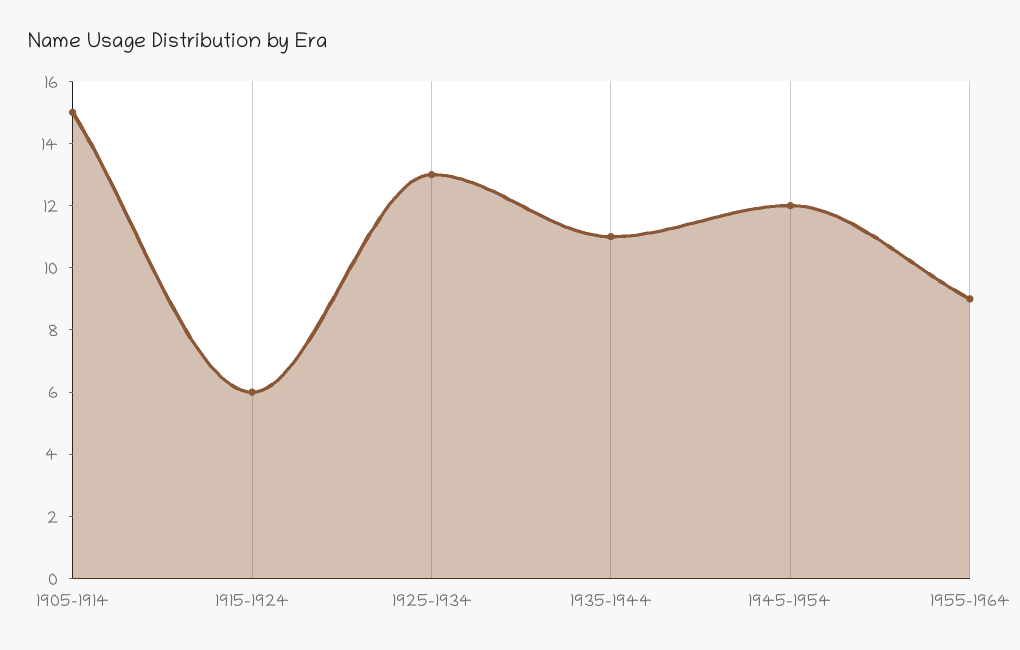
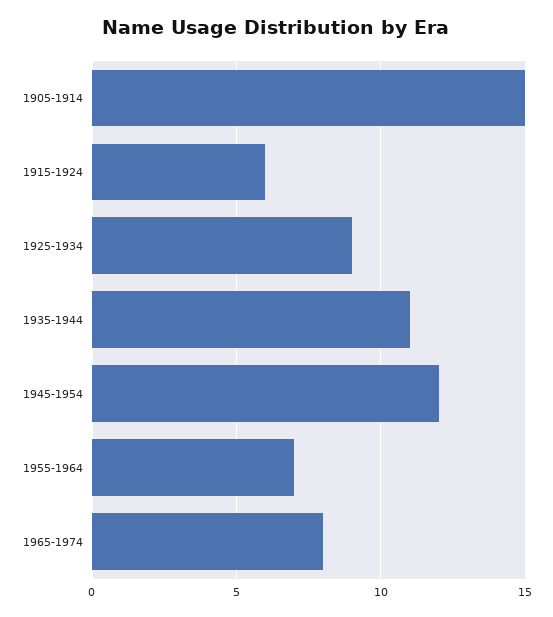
1925-1934: 13 -> 9
1955-1964: 9 -> 7
1965-1974: none -> 8

